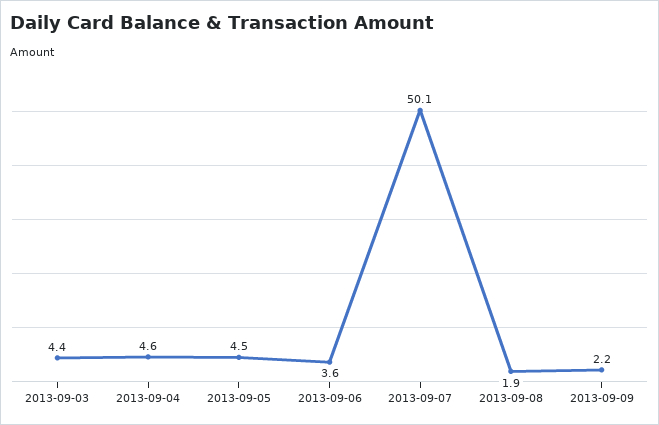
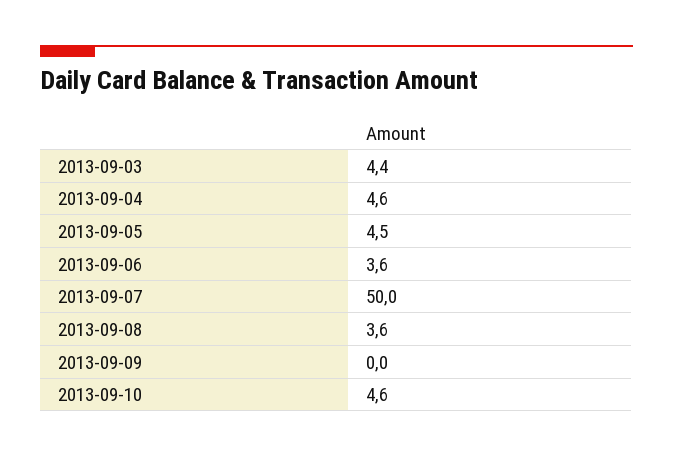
2013-09-07: 50.1 -> 50
2013-09-08: 1.9 -> 3.6
2013-09-09: 2.2 -> 0
2013-09-10: none -> 4.6

